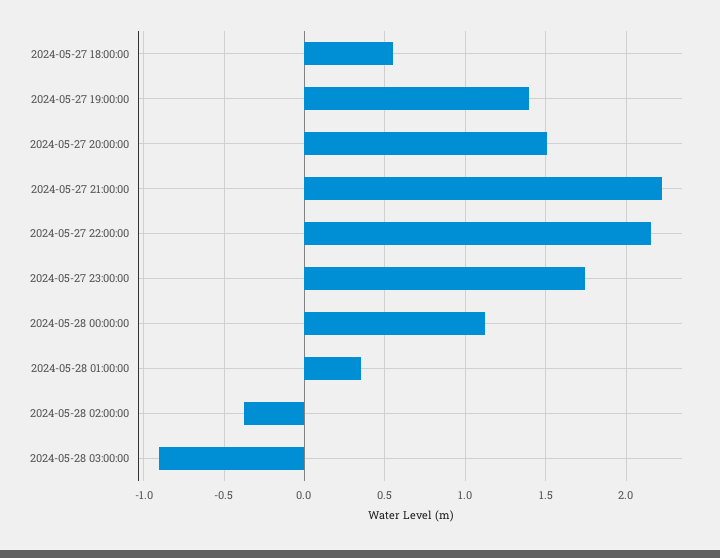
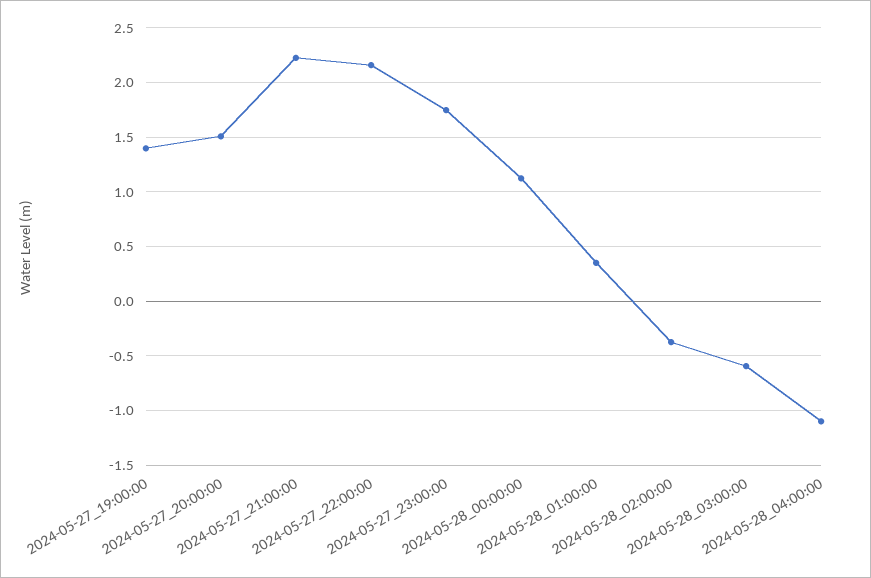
2024-05-27 18:00:00: 0.55 -> none
2024-05-28 03:00:00: -0.9 -> -0.6
2024-05-28_04:00:00: none -> -1.1

